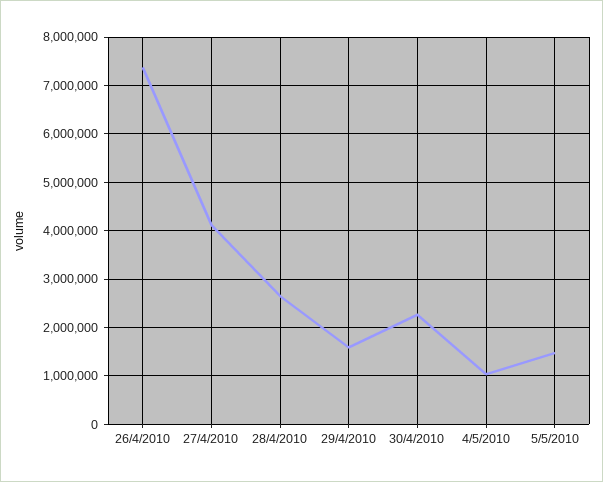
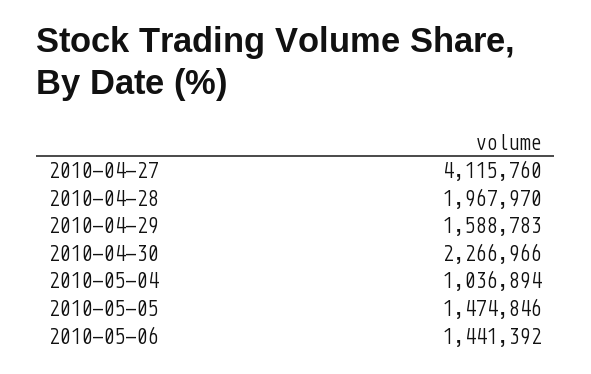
26/4/2010: 7400000 -> none
28/4/2010: 2600000 -> 1967970
2010-05-06: none -> 1441392

